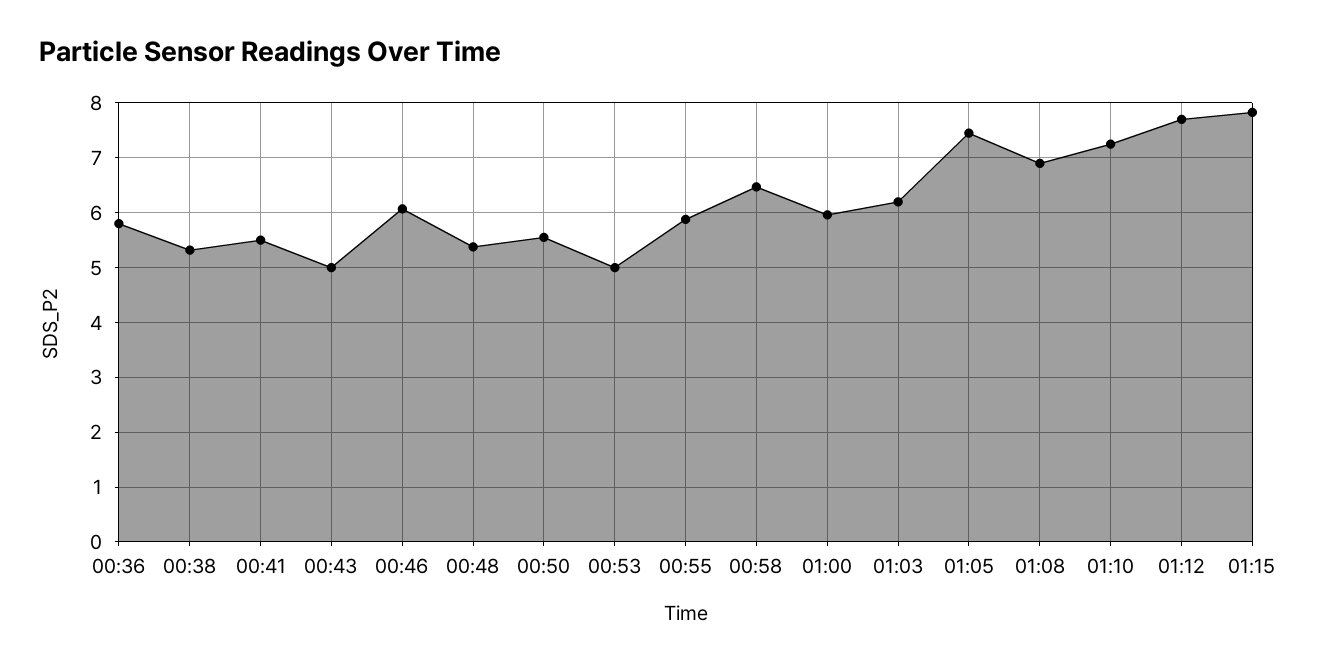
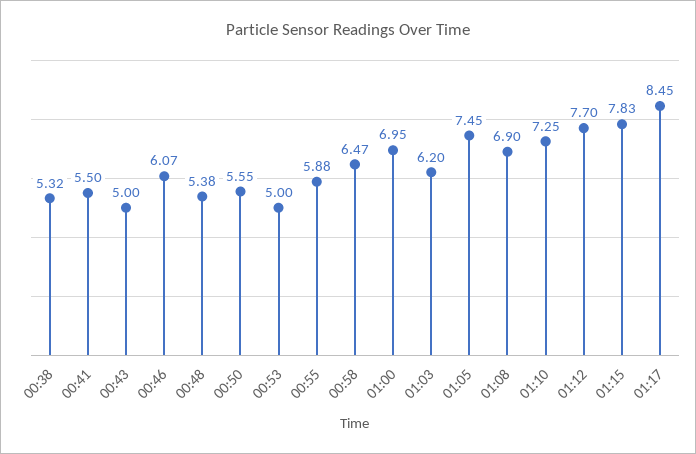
00:36: 5.8 -> none
01:00: 6 -> 6.95
01:17: none -> 8.45

